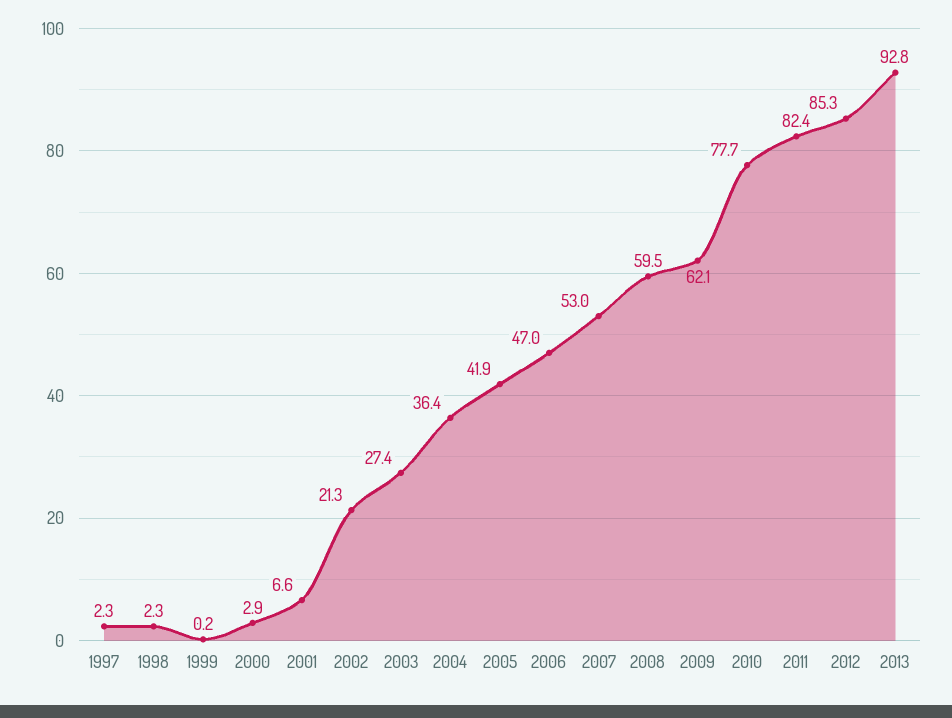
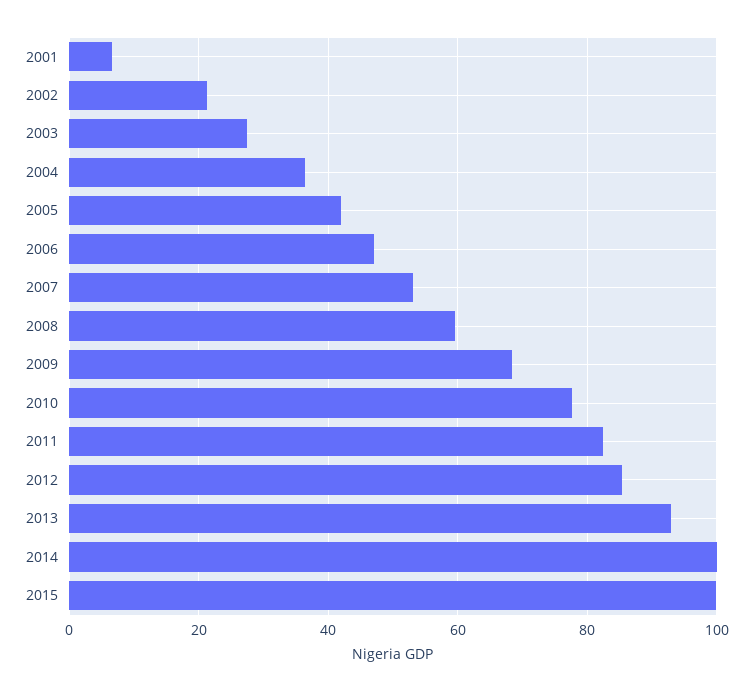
1997: 2.3 -> none
1998: 2.3 -> none
1999: 0.2 -> none
2000: 2.9 -> none
2009: 62.1 -> 68
2014: none -> 100
2015: none -> 100

